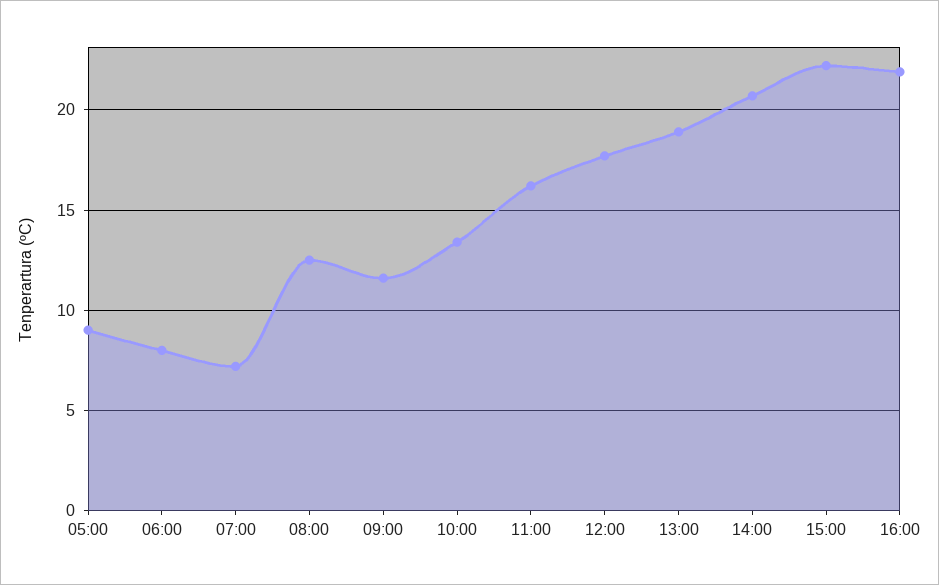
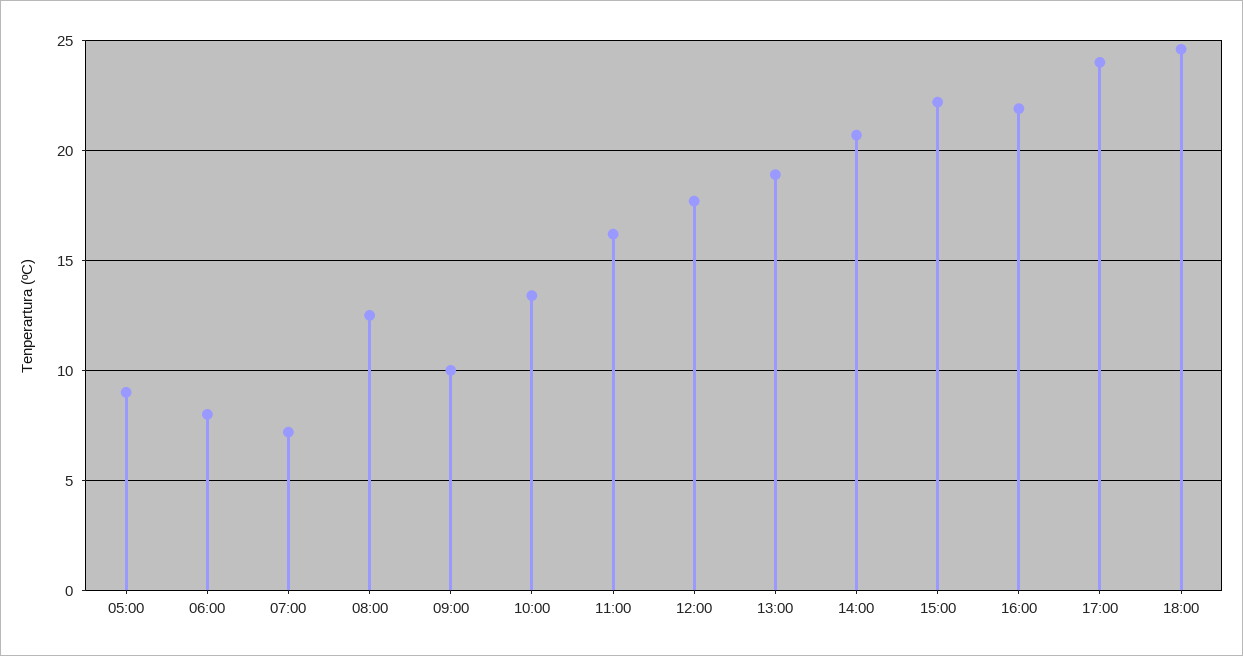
09:00: 11.5 -> 10
17:00: none -> 24
18:00: none -> 24.5

